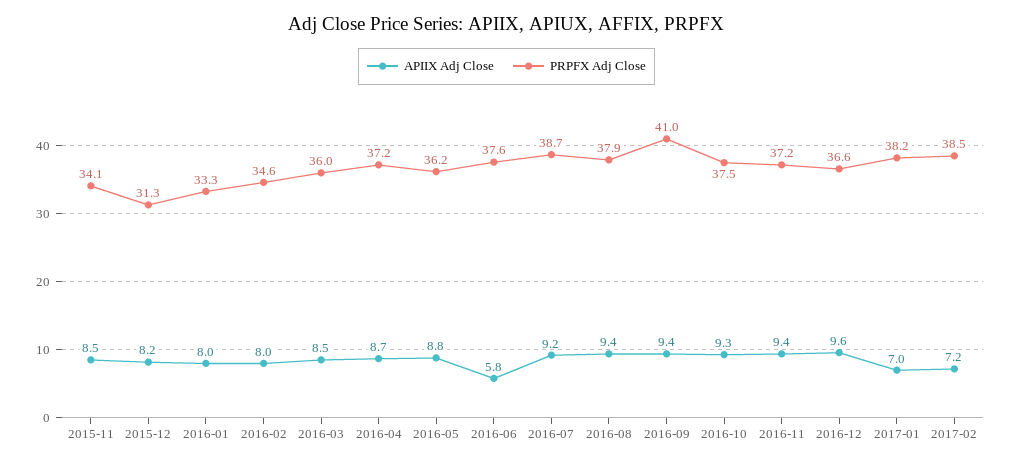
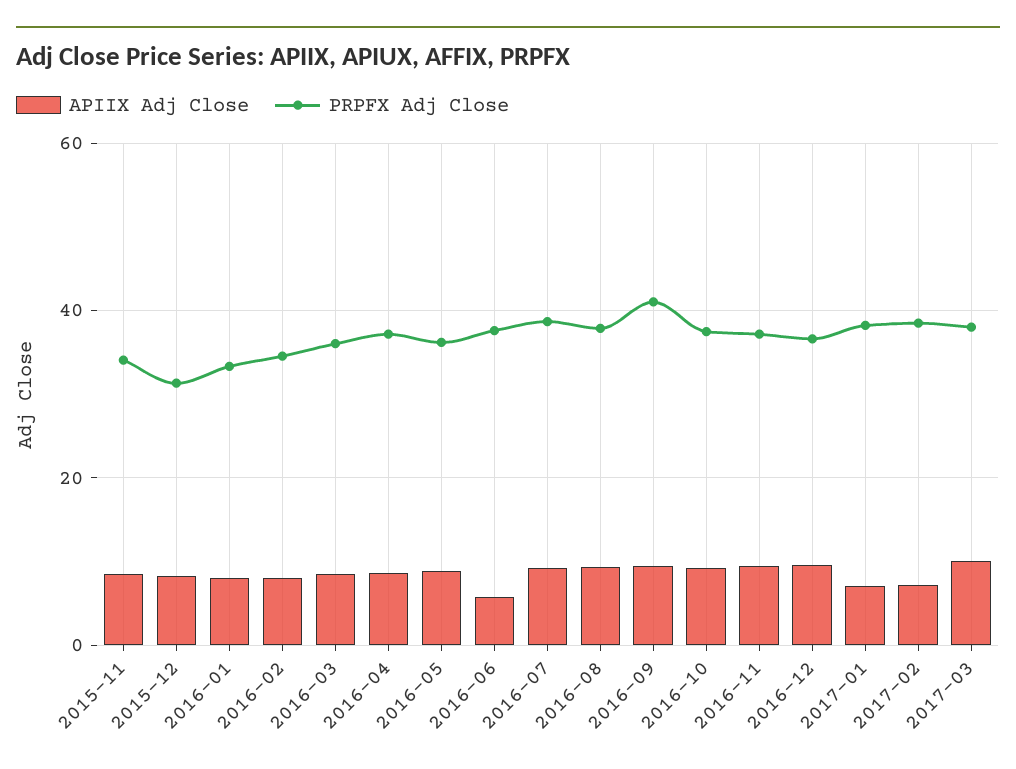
APIIX Adj Close, 2017-03: none -> 10
PRPFX Adj Close, 2017-03: none -> 38

